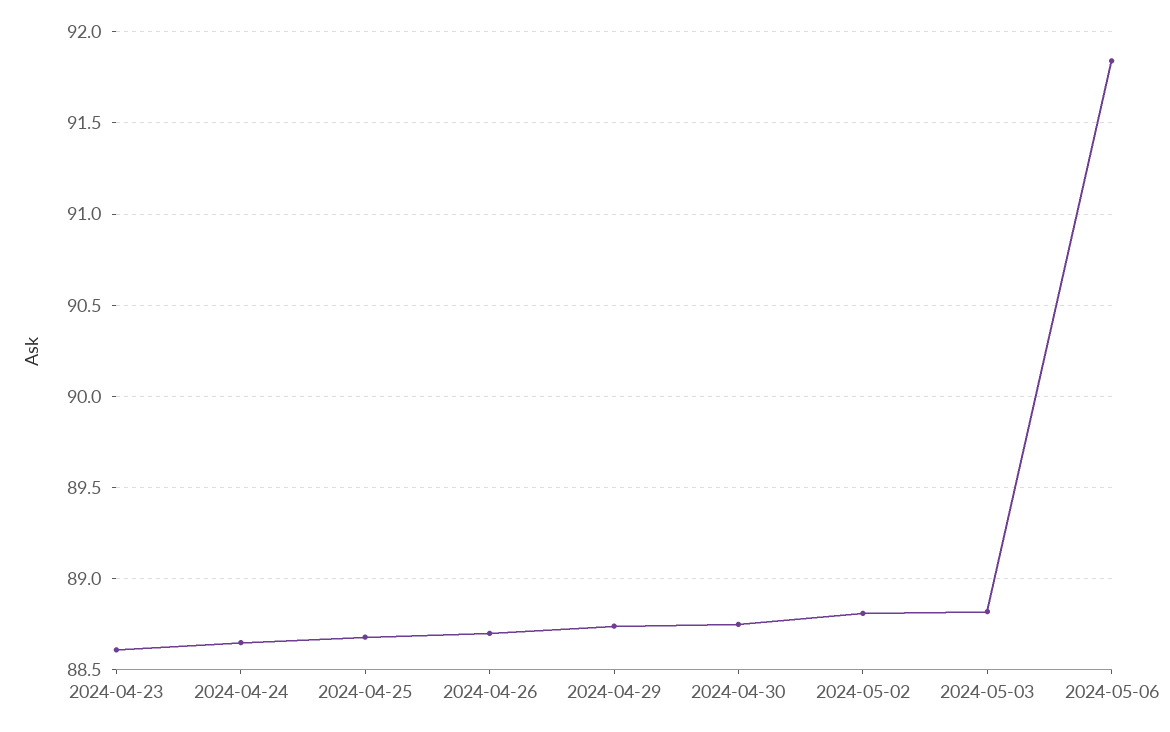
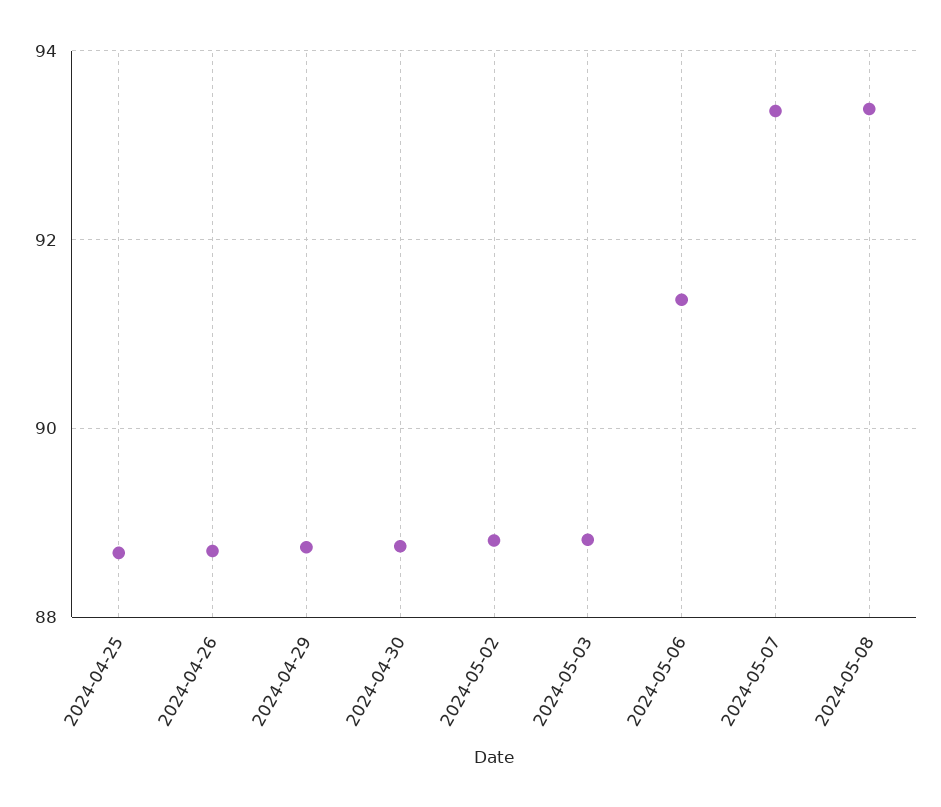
2024-04-23: 88.6 -> none
2024-04-24: 88.65 -> none
2024-05-06: 91.85 -> 91.4
2024-05-07: none -> 93.4
2024-05-08: none -> 93.4

